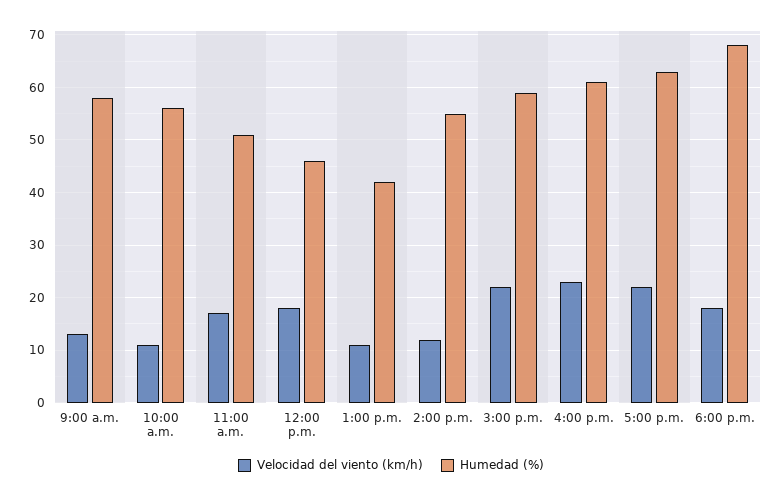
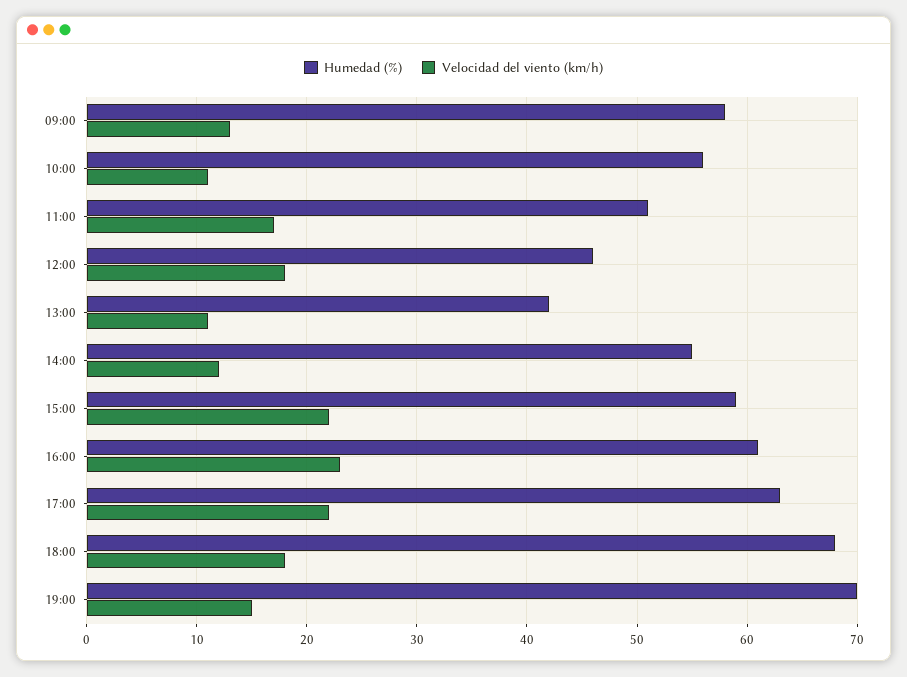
Humedad (%), 19:00: none -> 70
Velocidad del viento (km/h), 19:00: none -> 15

